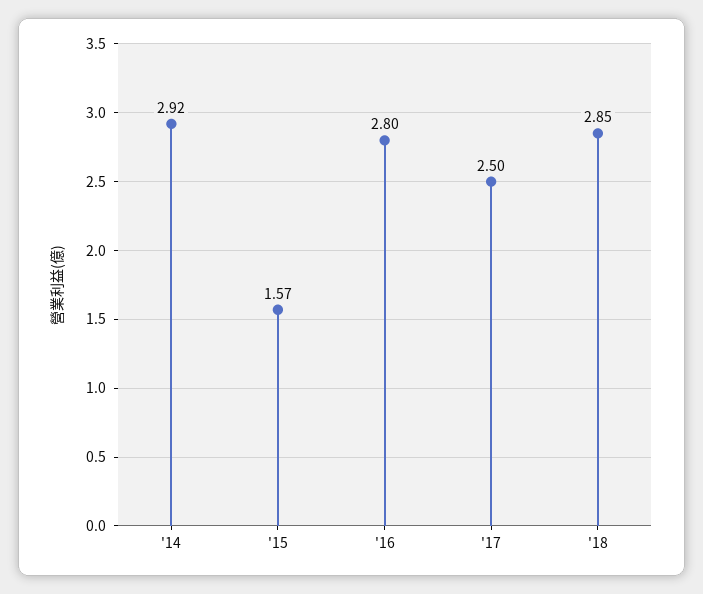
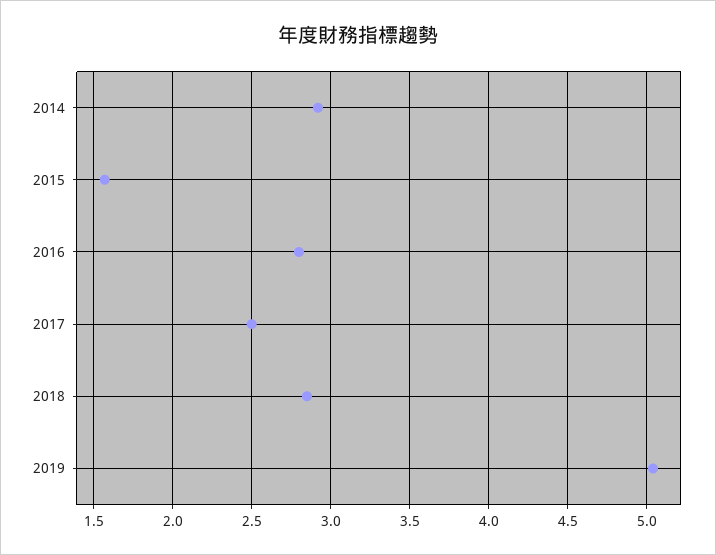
2019: none -> 5.05

